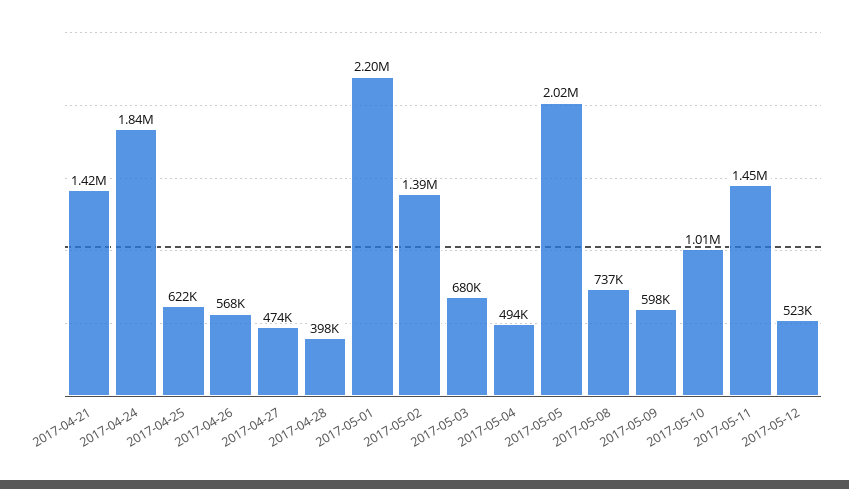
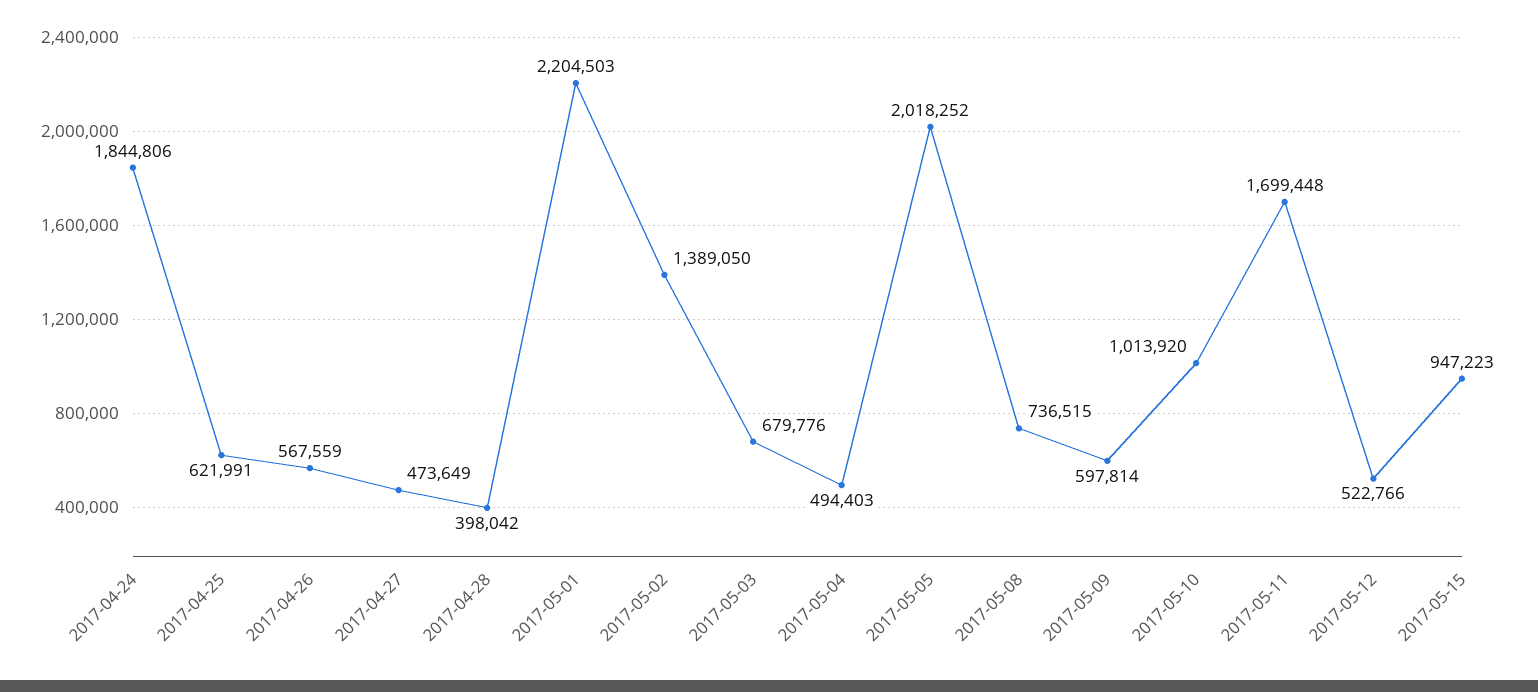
2017-04-21: 1420000 -> none
2017-05-11: 1450000 -> 1699448
2017-05-15: none -> 947223

